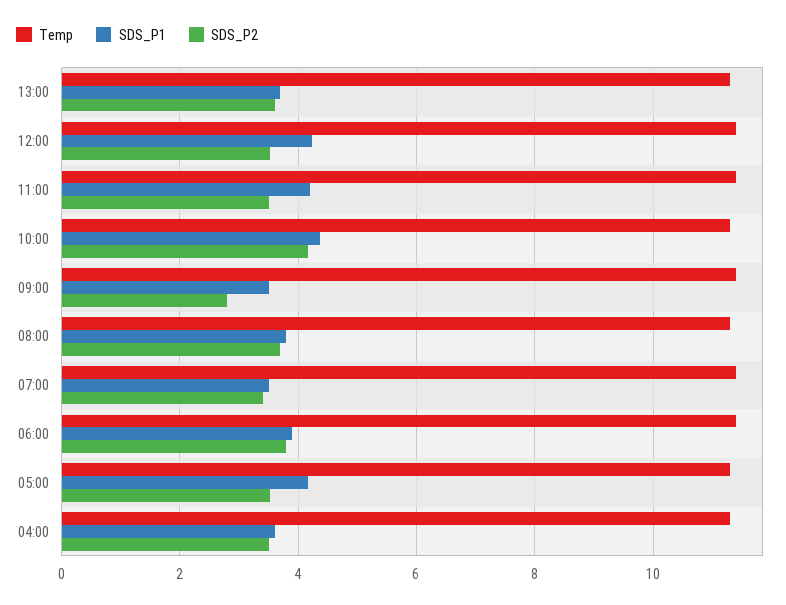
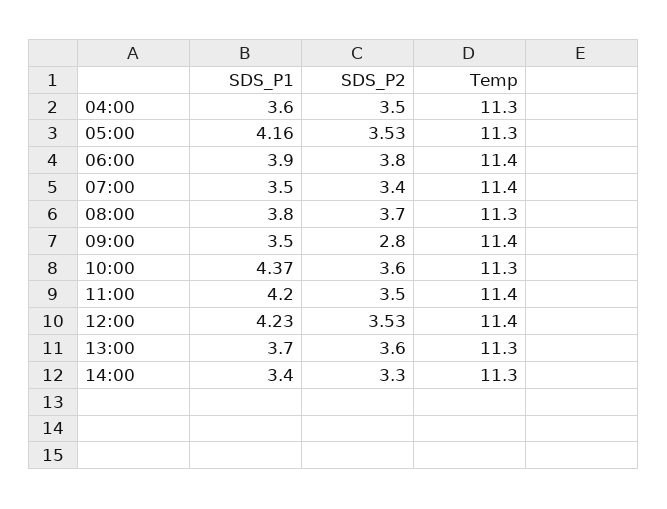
SDS_P2, 10:00: 4.2 -> 3.6
SDS_P1, 14:00: none -> 3.4
SDS_P2, 14:00: none -> 3.3
Temp, 14:00: none -> 11.3

